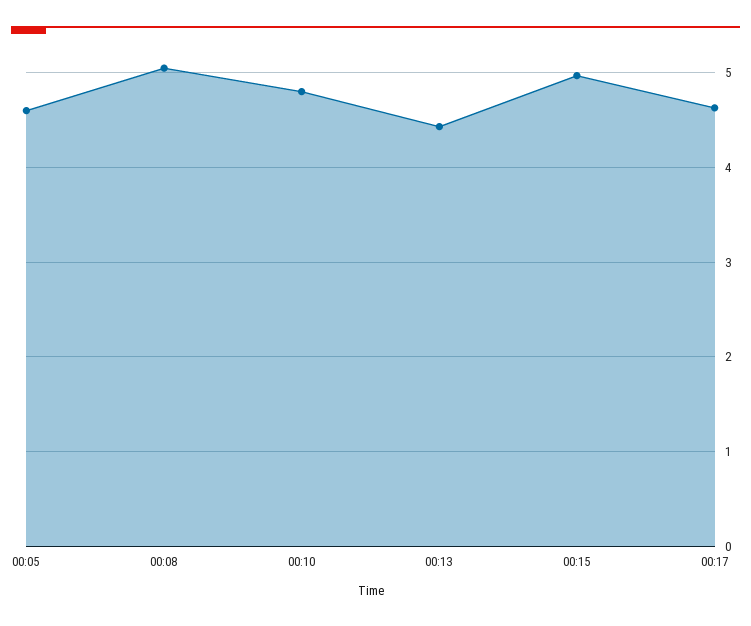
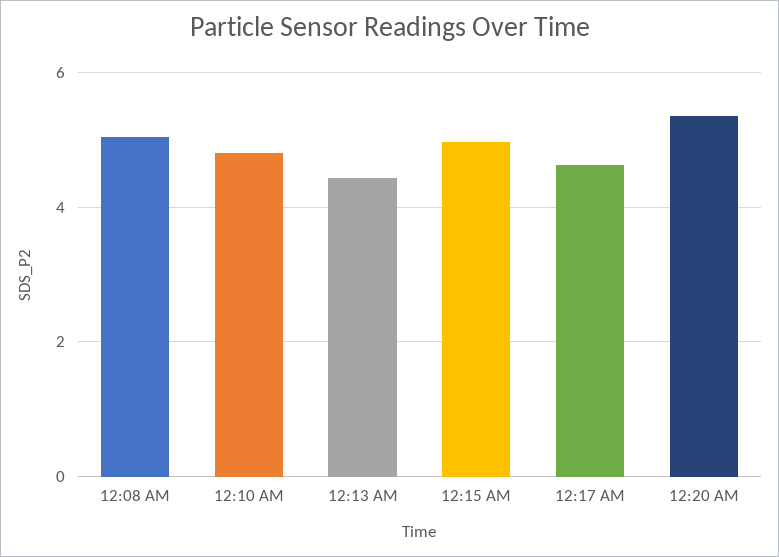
00:05: 4.6 -> none
12:20 AM: none -> 5.4

